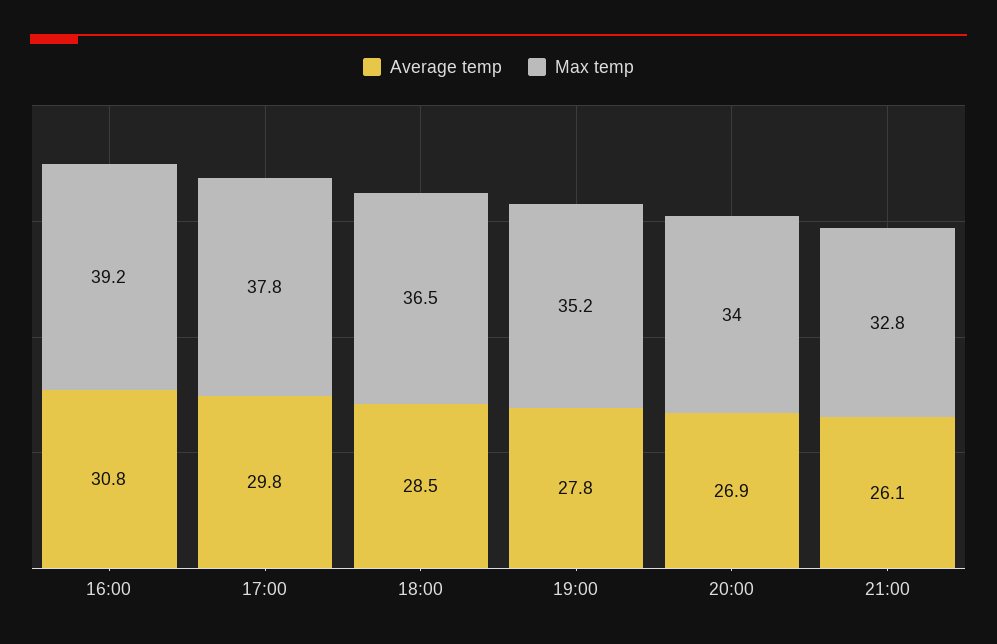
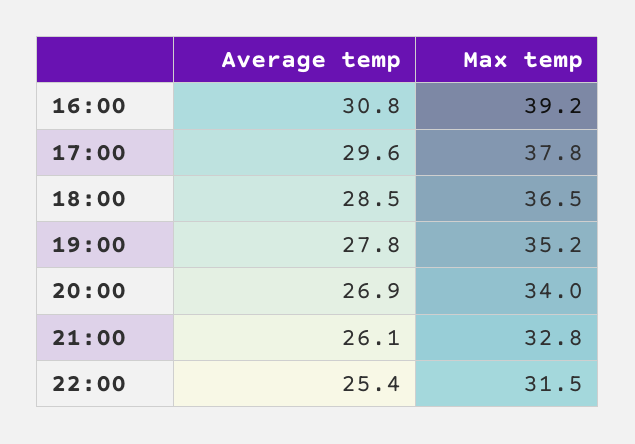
Average temp, 17:00: 29.8 -> 29.6
Average temp, 22:00: none -> 25.4
Max temp, 22:00: none -> 31.5

